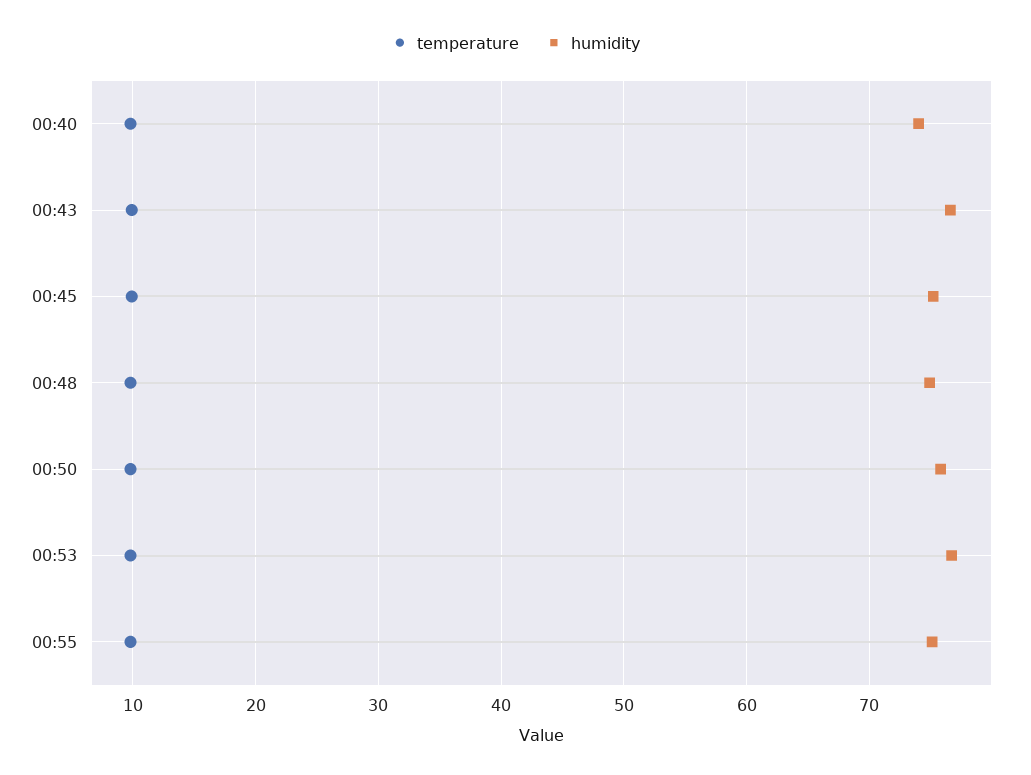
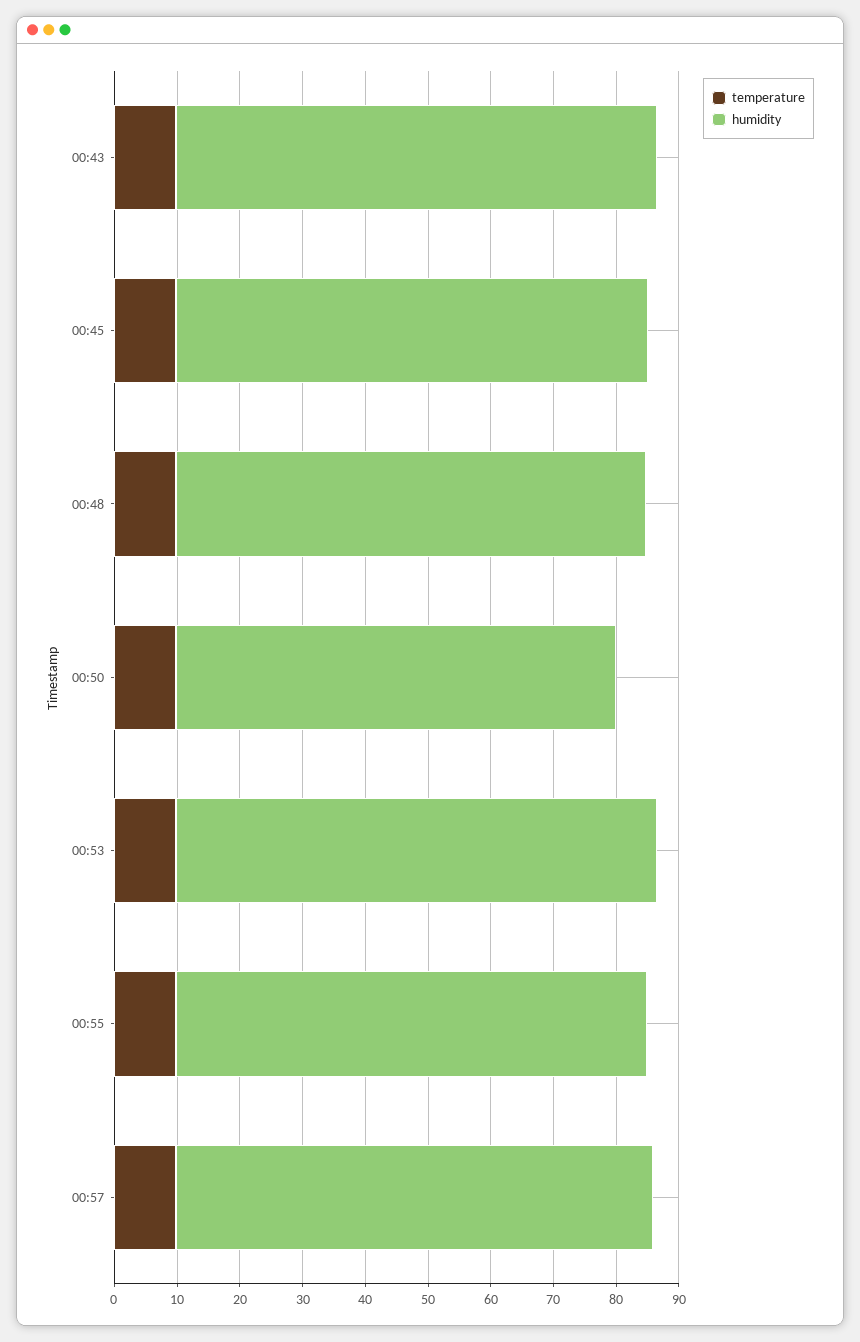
temperature, 00:40: 10 -> none
humidity, 00:40: 74 -> none
humidity, 00:50: 76 -> 70
temperature, 00:57: none -> 10
humidity, 00:57: none -> 76

